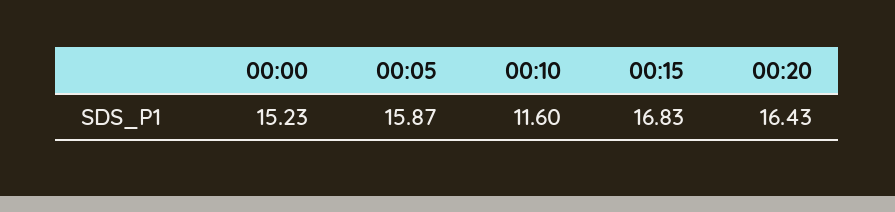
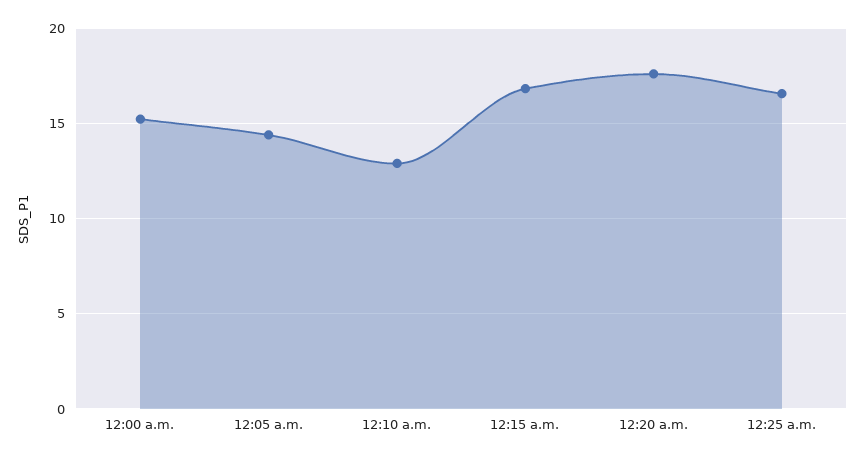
00:05: 15.87 -> 14.5
00:10: 11.6 -> 13
00:20: 16.43 -> 17.5
12:25 a.m.: none -> 16.5

